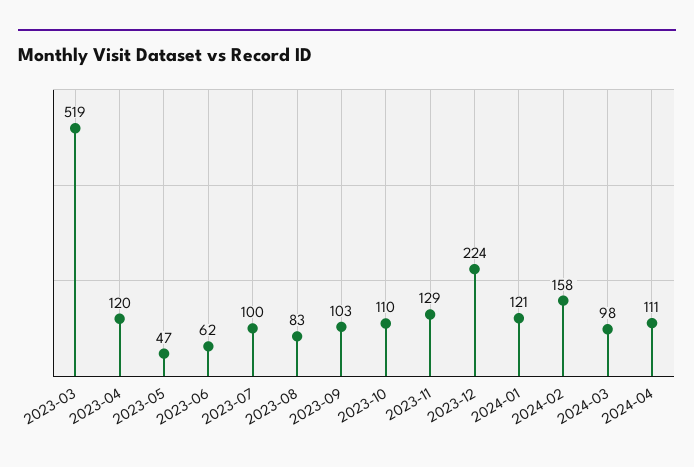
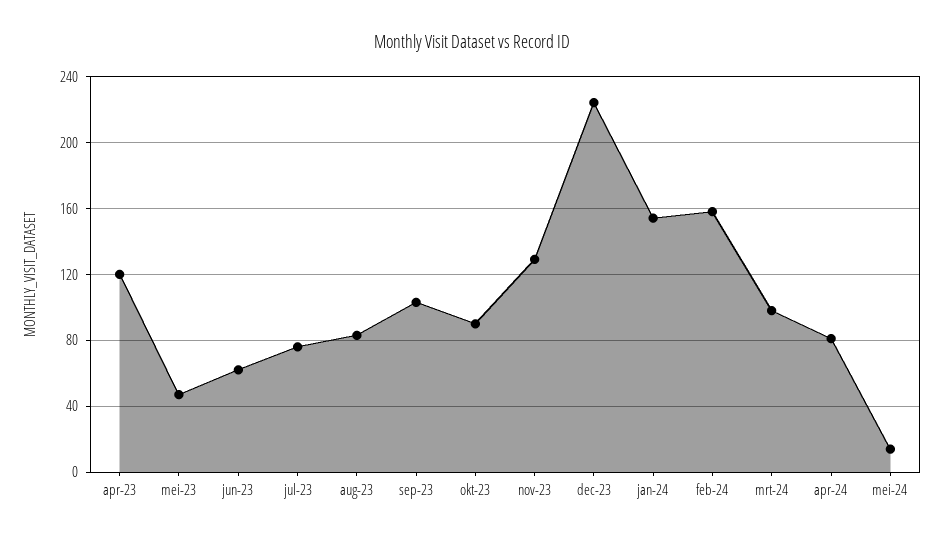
2023-03: 519 -> none
2023-07: 100 -> 75
2023-10: 110 -> 90
2024-01: 121 -> 155
2024-04: 111 -> 80
mei-24: none -> 15

